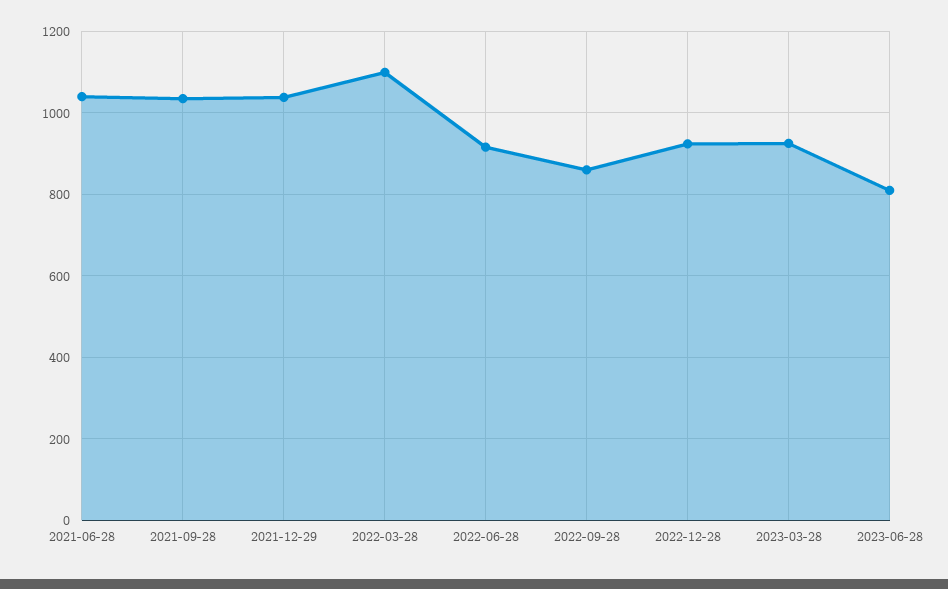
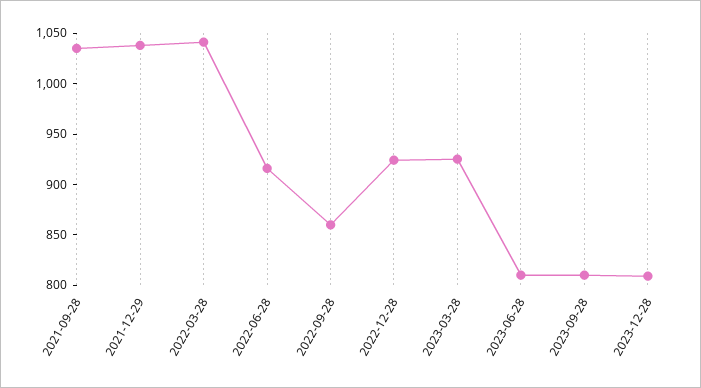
2021-06-28: 1040 -> none
2022-03-28: 1100 -> 1040
2023-09-28: none -> 810
2023-12-28: none -> 810

